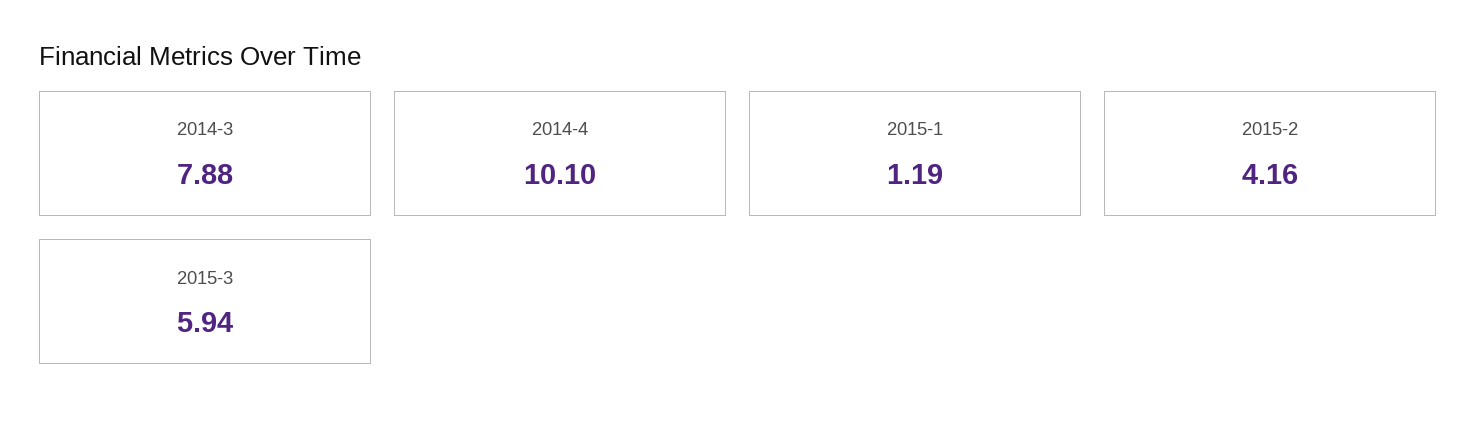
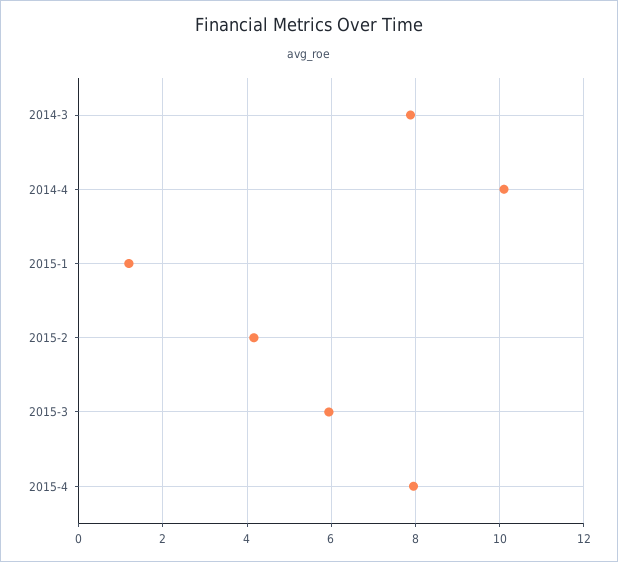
2015-4: none -> 8

